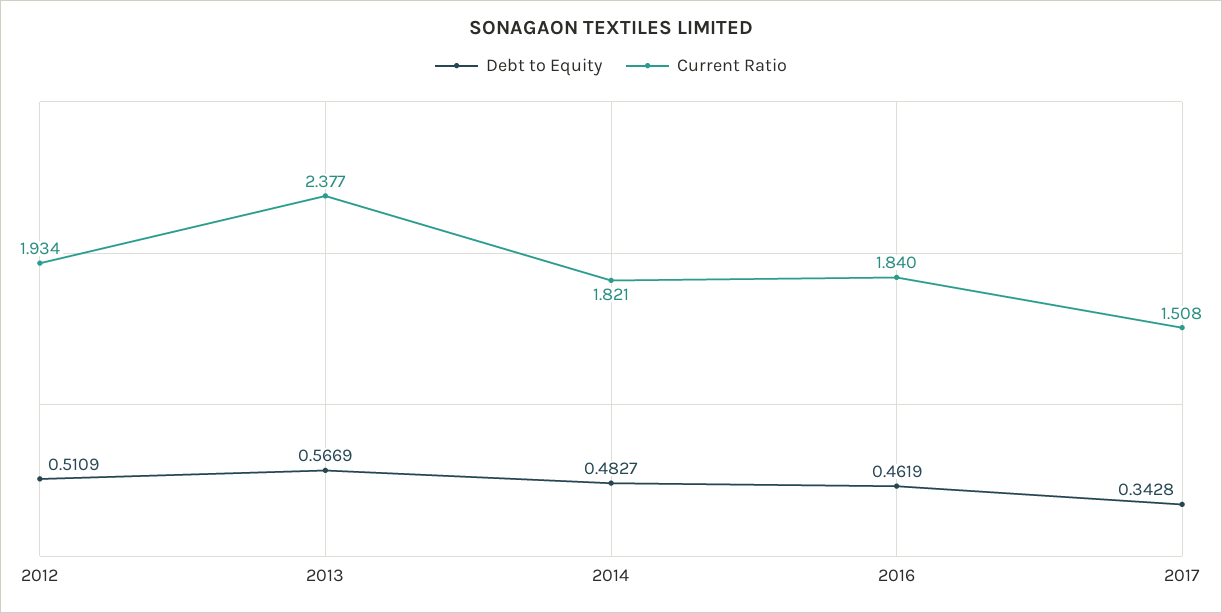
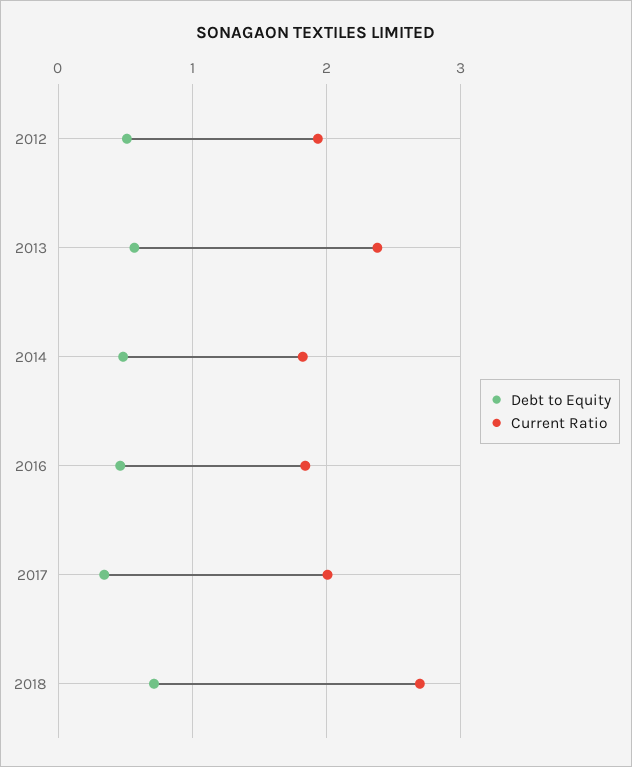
Current Ratio, 2017: 1.508 -> 2
Debt to Equity, 2018: none -> 0.7
Current Ratio, 2018: none -> 2.7

